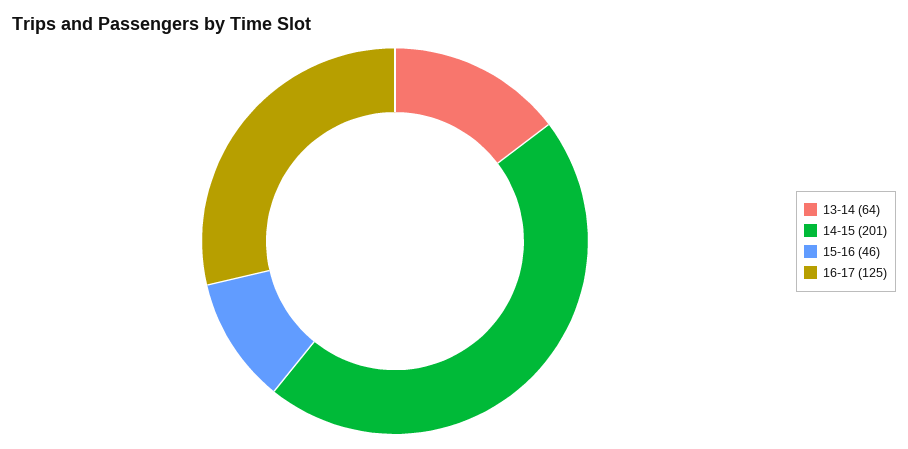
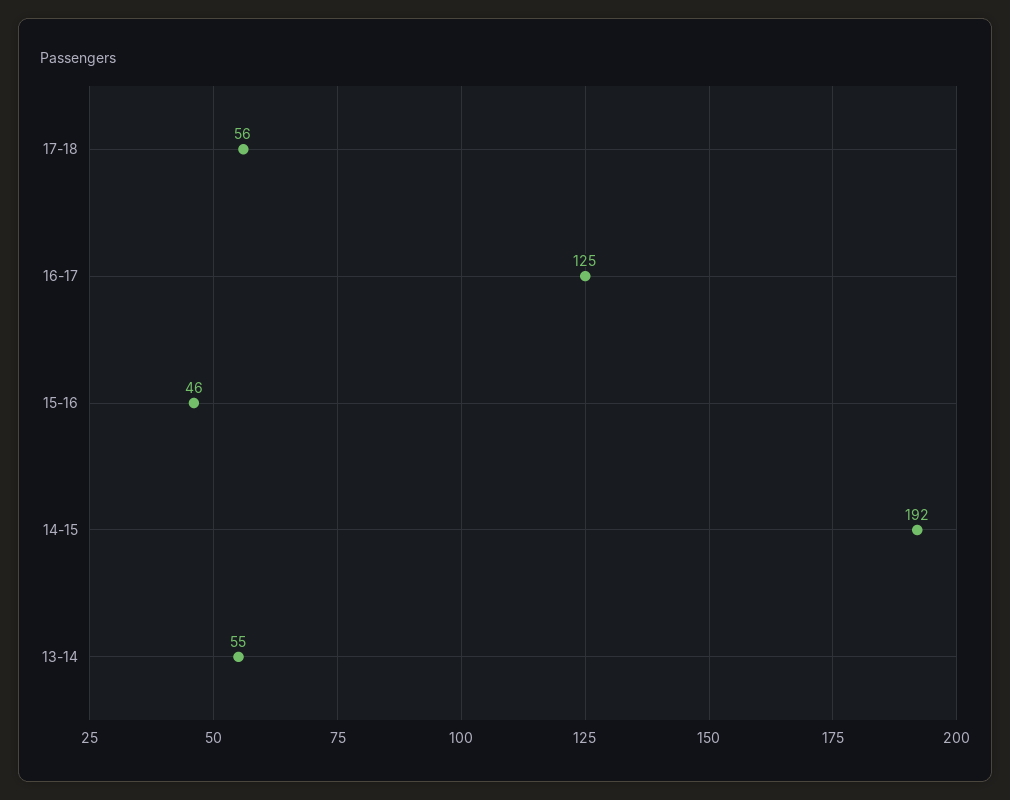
13-14: 64 -> 55
14-15: 201 -> 192
17-18: none -> 56

